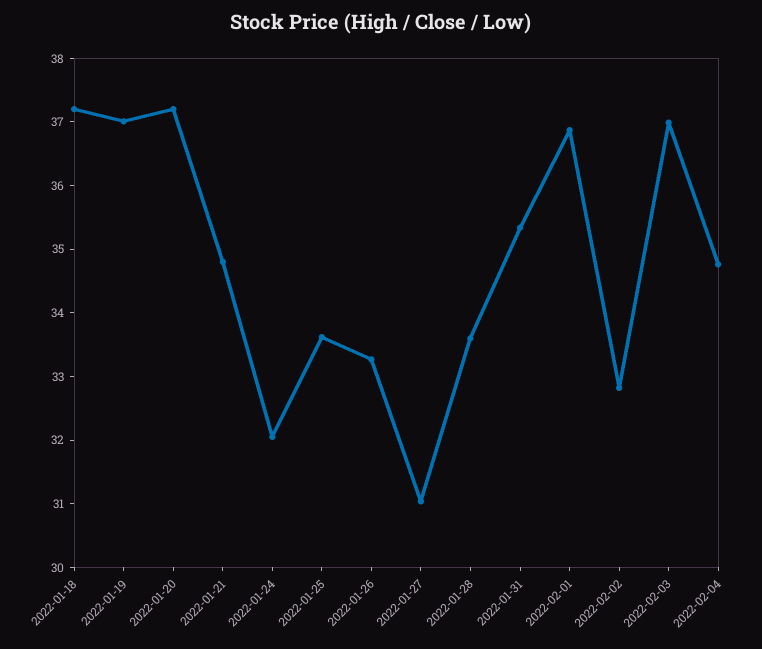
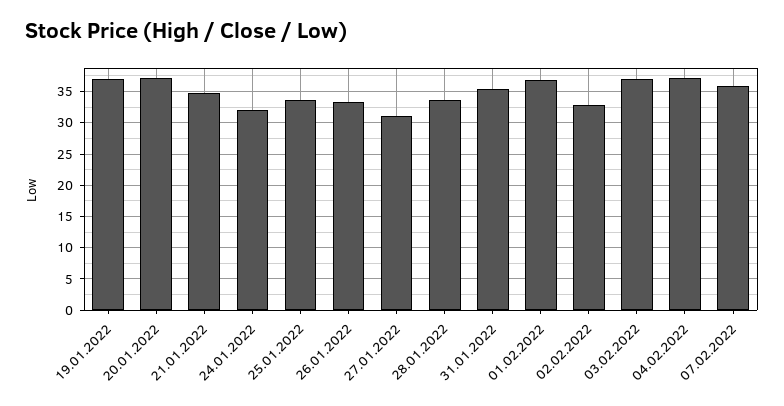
2022-01-18: 37.2 -> none
2022-02-04: 34.8 -> 37
07.02.2022: none -> 36

